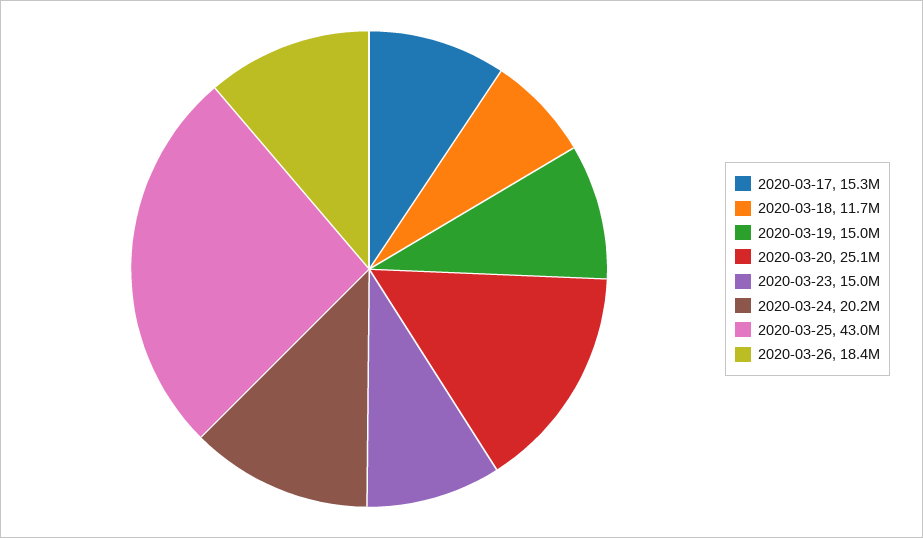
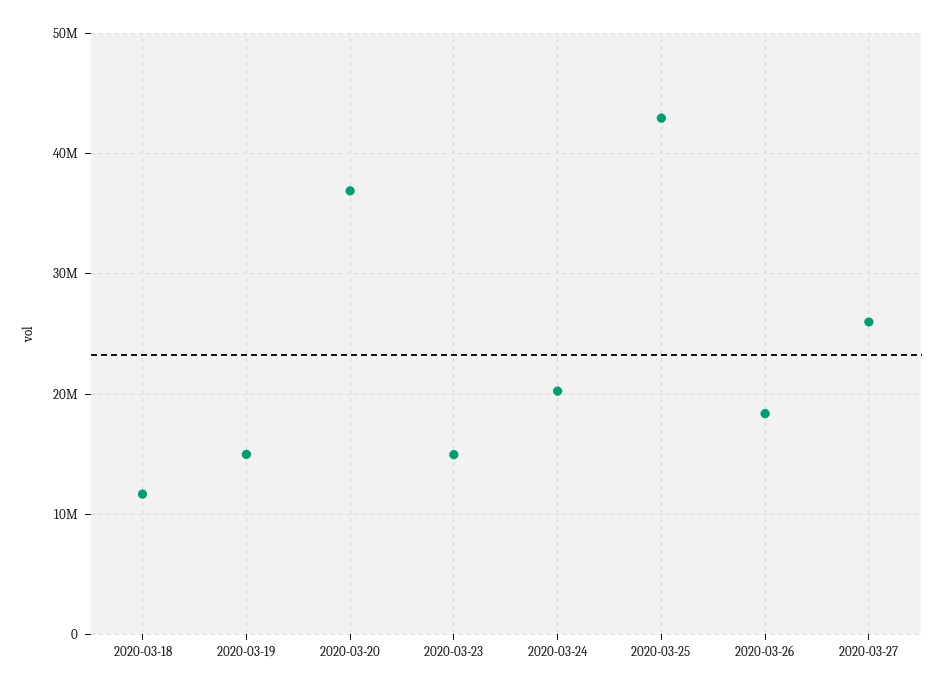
2020-03-17: 15300000 -> none
2020-03-20: 25100000 -> 37000000
2020-03-27: none -> 26000000

